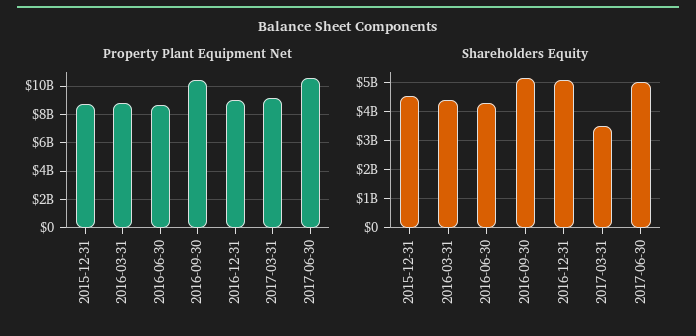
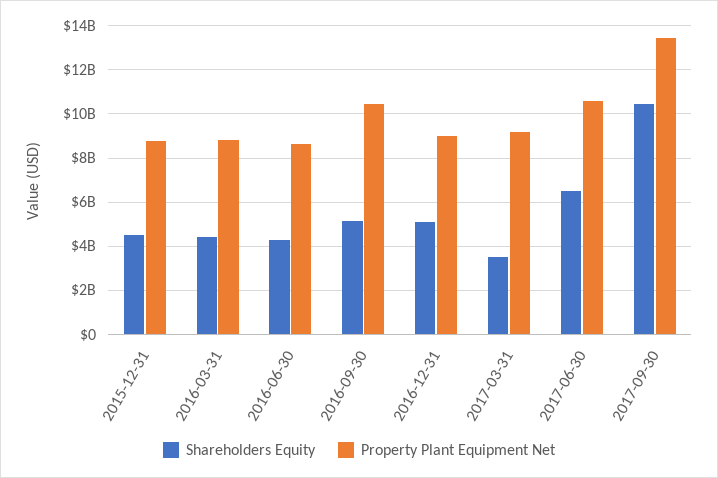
Shareholders Equity, 2017-06-30: 5000000000 -> 6500000000
Shareholders Equity, 2017-09-30: none -> 10500000000
Property Plant Equipment Net, 2017-09-30: none -> 13500000000

